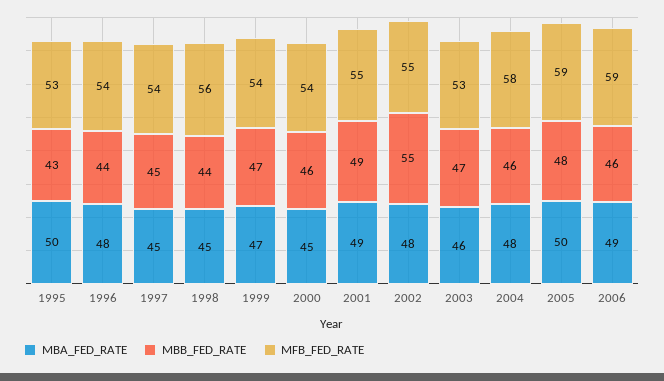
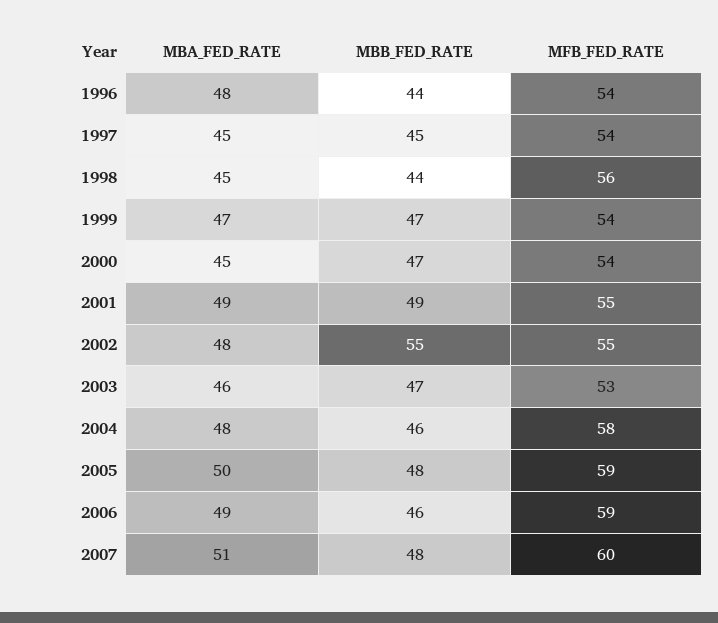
MBA_FED_RATE, 1995: 50 -> none
MBB_FED_RATE, 1995: 43 -> none
MFB_FED_RATE, 1995: 53 -> none
MBB_FED_RATE, 2000: 46 -> 47
MBA_FED_RATE, 2007: none -> 51
MBB_FED_RATE, 2007: none -> 48
MFB_FED_RATE, 2007: none -> 60

